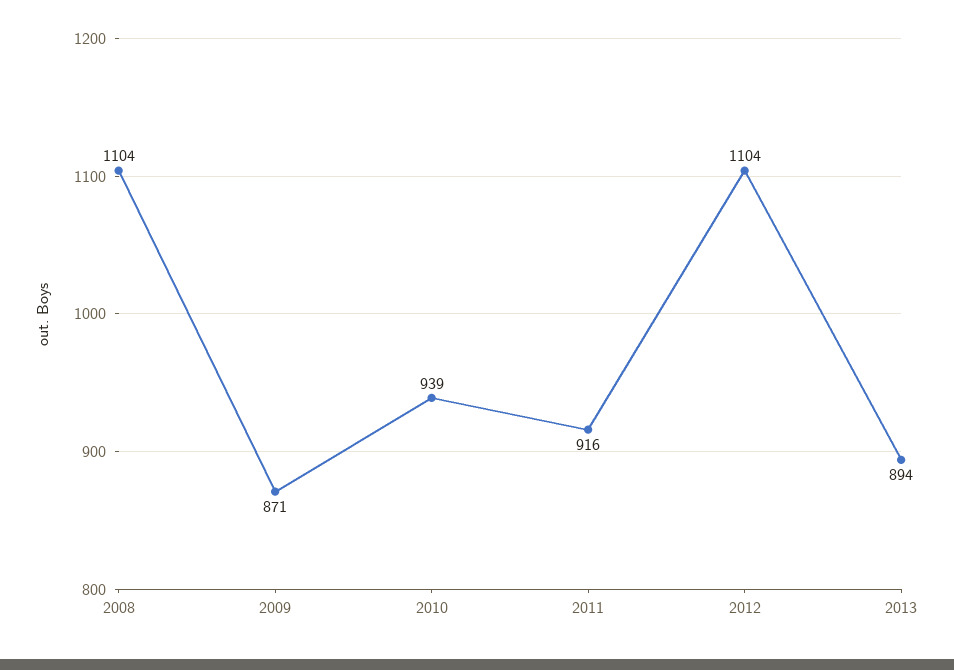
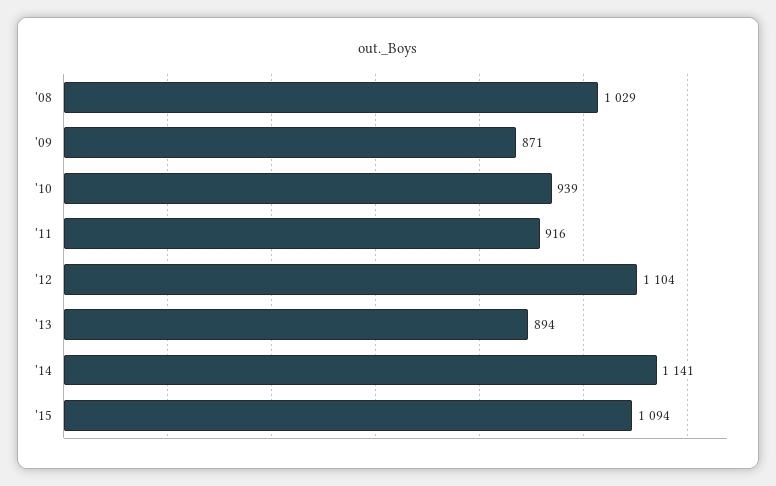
2008: 1104 -> 1029
'14: none -> 1141
'15: none -> 1094

